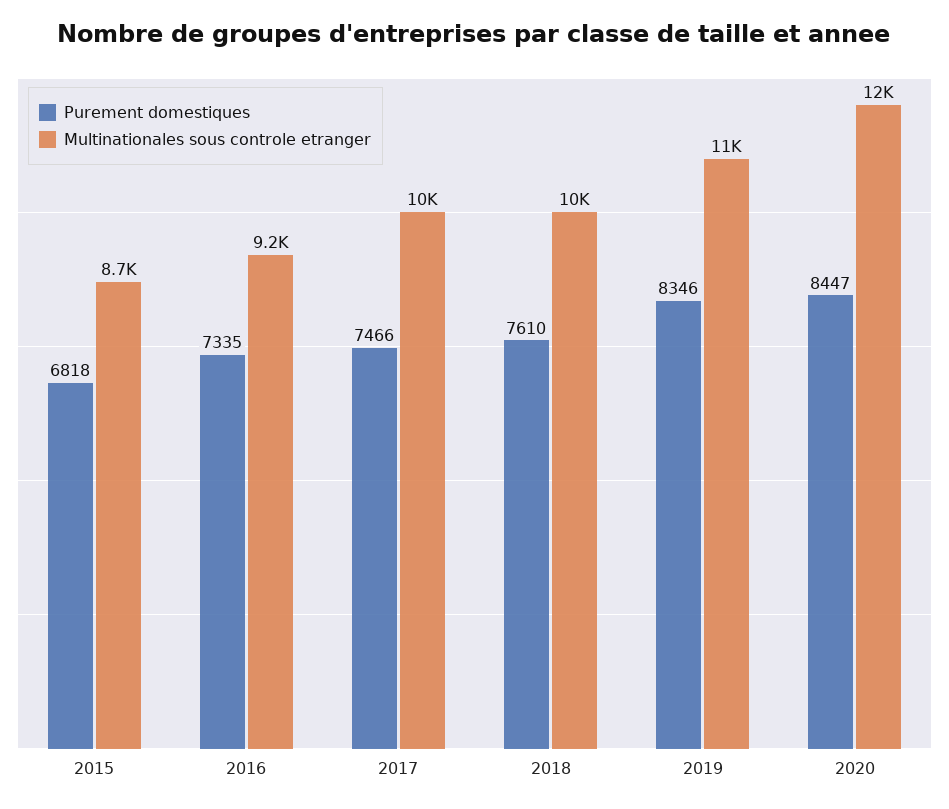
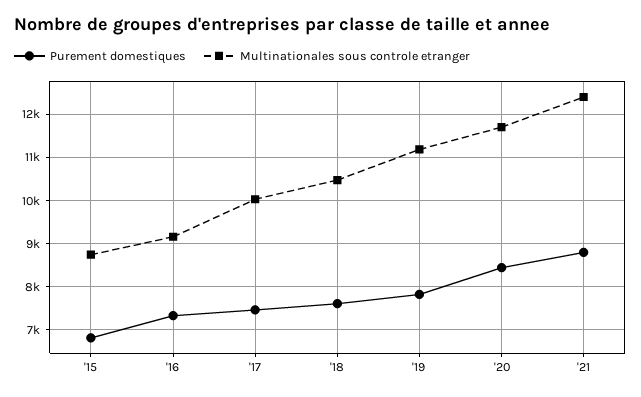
Purement domestiques, 2019: 8346 -> 7800
Purement domestiques, '21: none -> 8800
Multinationales sous controle etranger, '21: none -> 12400

